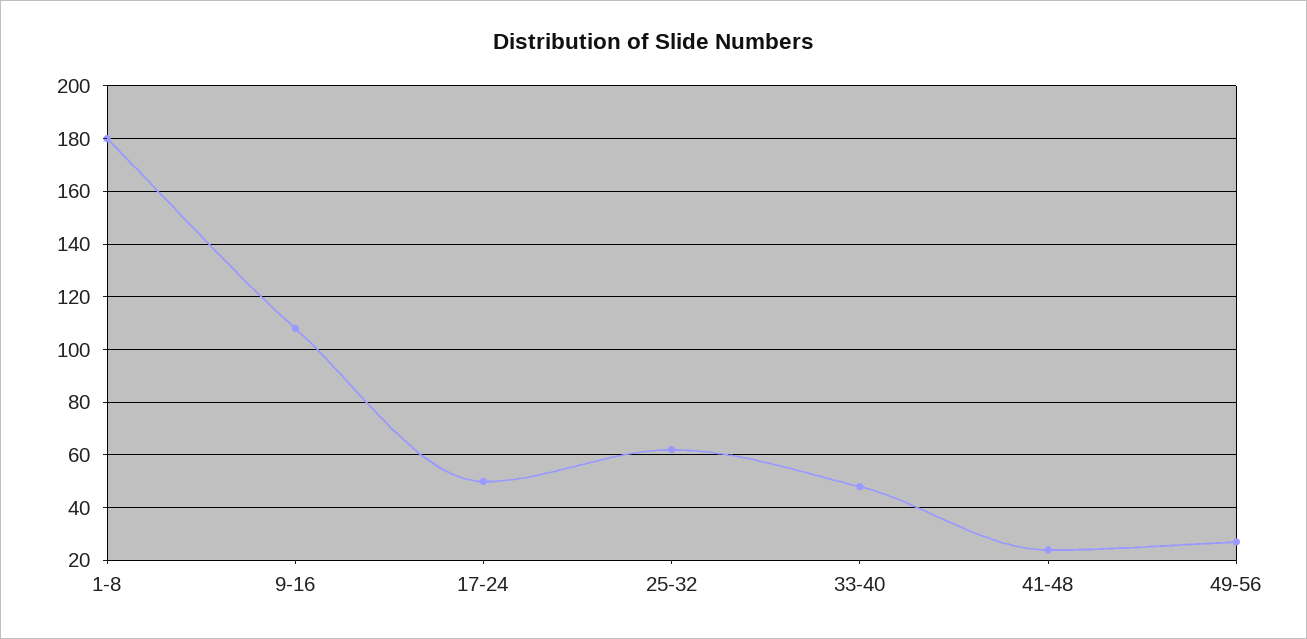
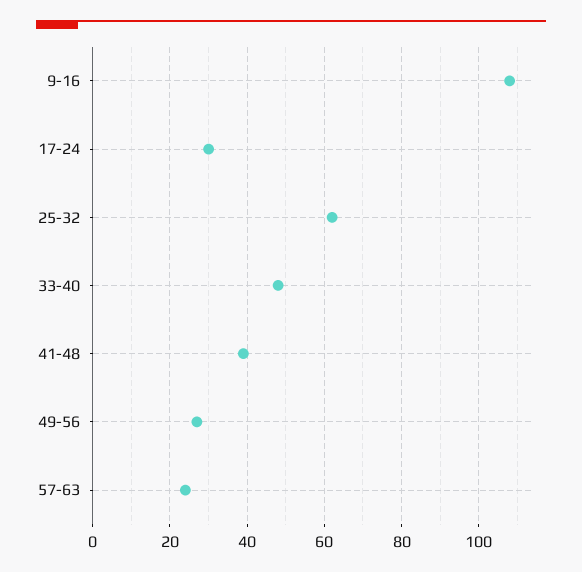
1-8: 180 -> none
17-24: 50 -> 30
41-48: 25 -> 40
57-63: none -> 25

